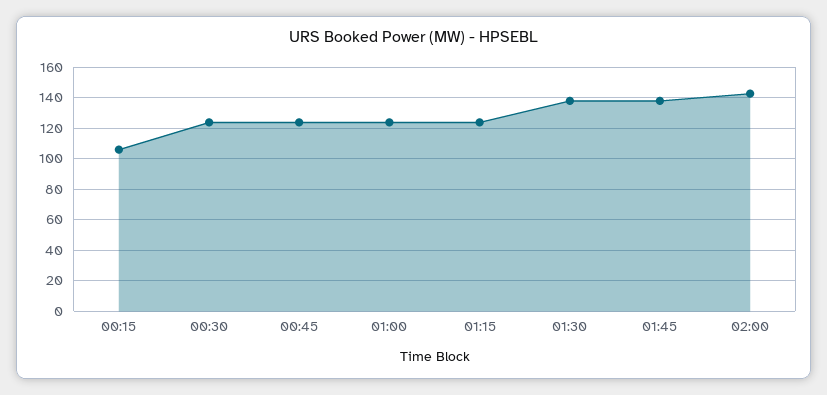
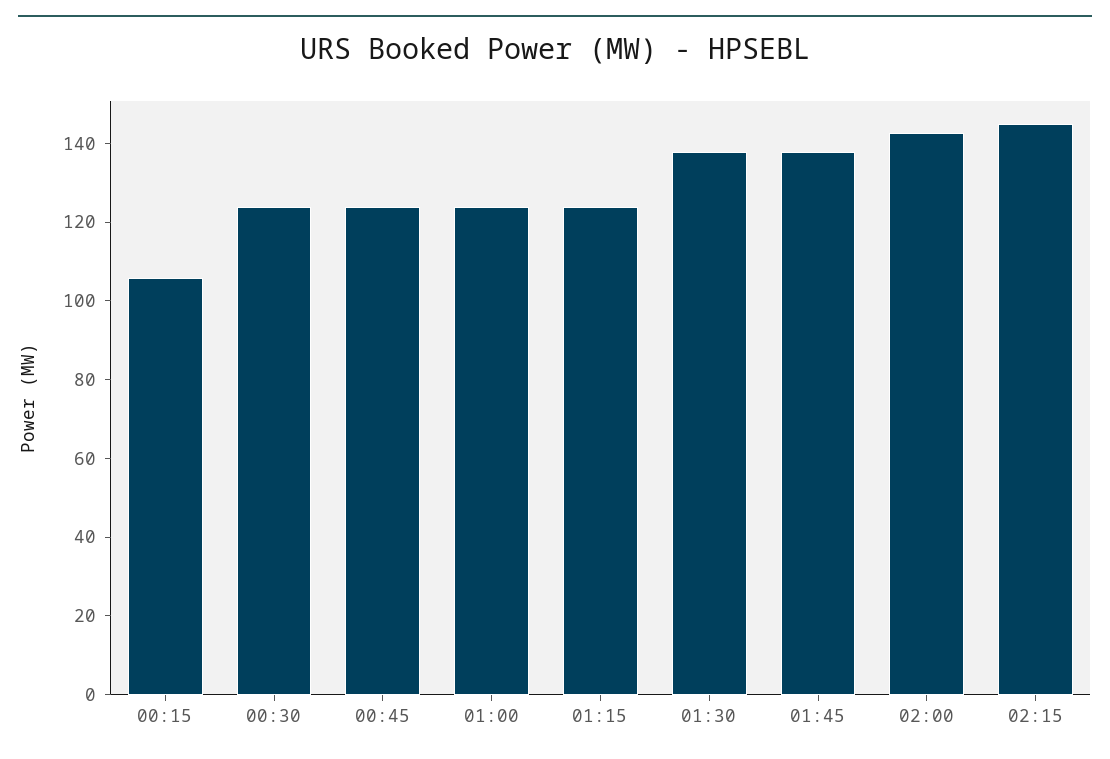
02:15: none -> 145

